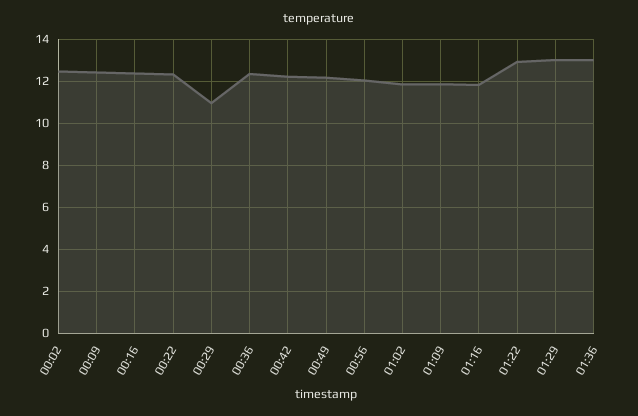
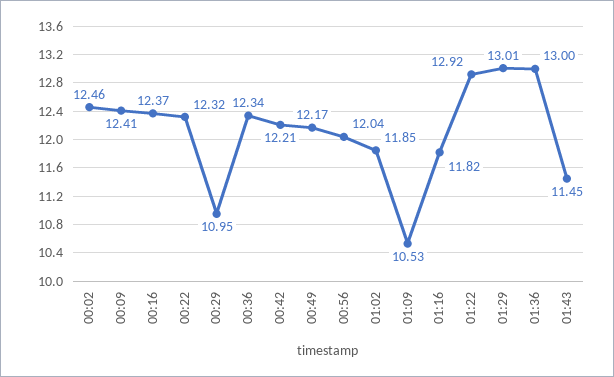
01:09: 12 -> 10.53
01:43: none -> 11.45

